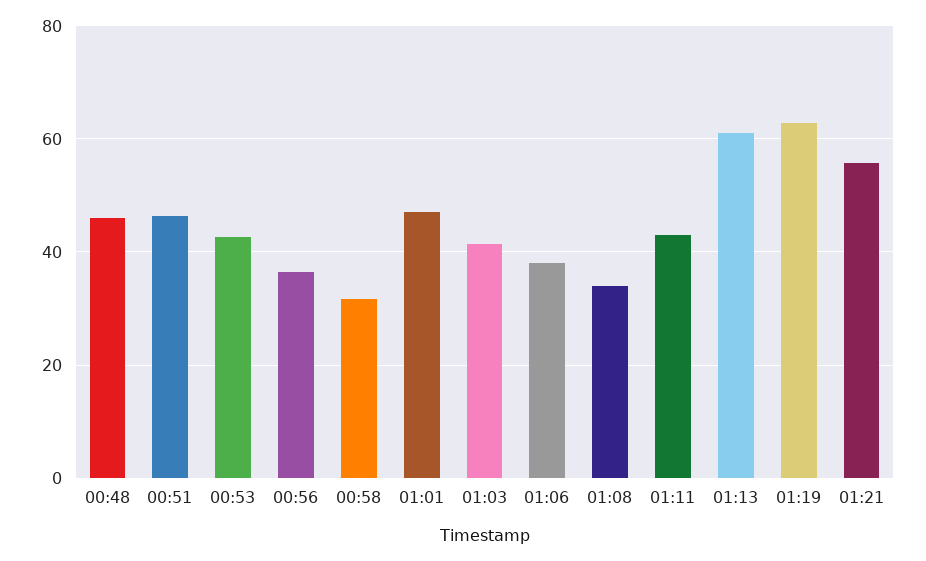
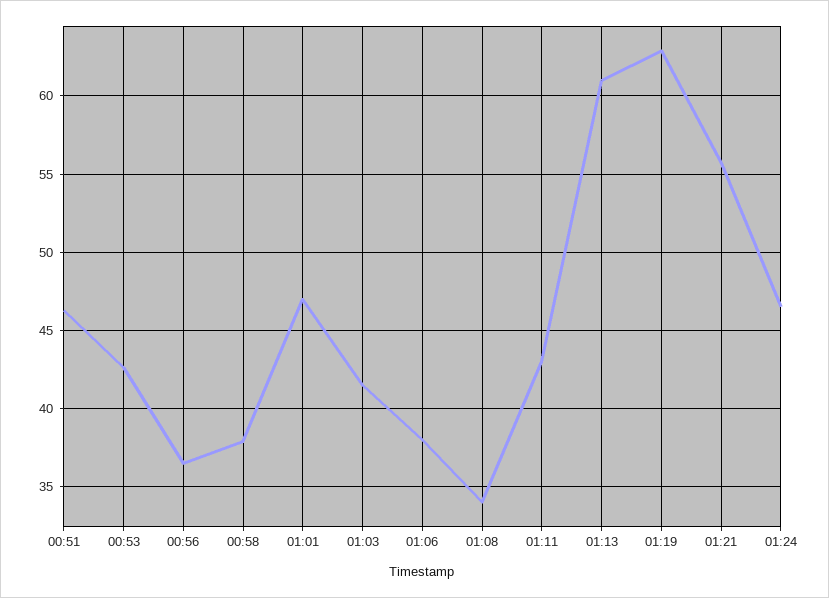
00:48: 46 -> none
00:58: 32 -> 38
01:24: none -> 46.5

